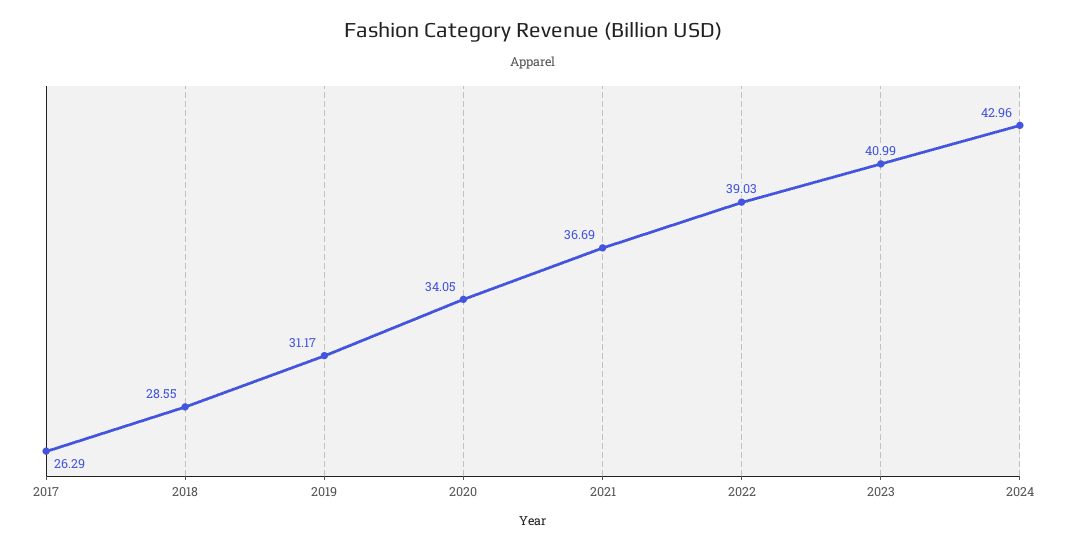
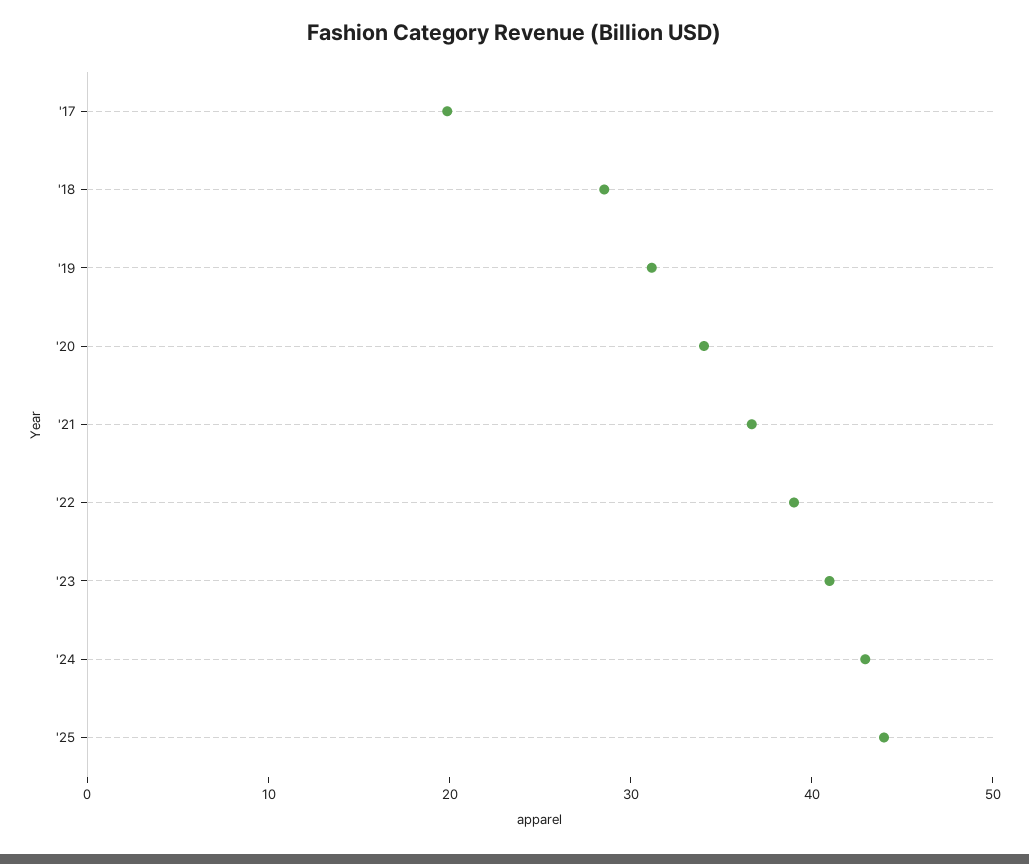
2017: 26.29 -> 20
'25: none -> 44

